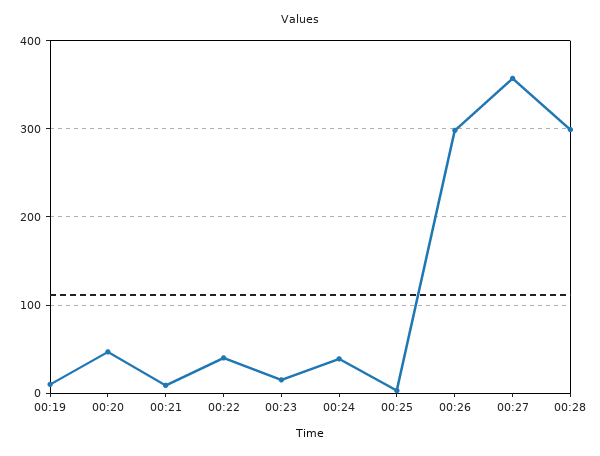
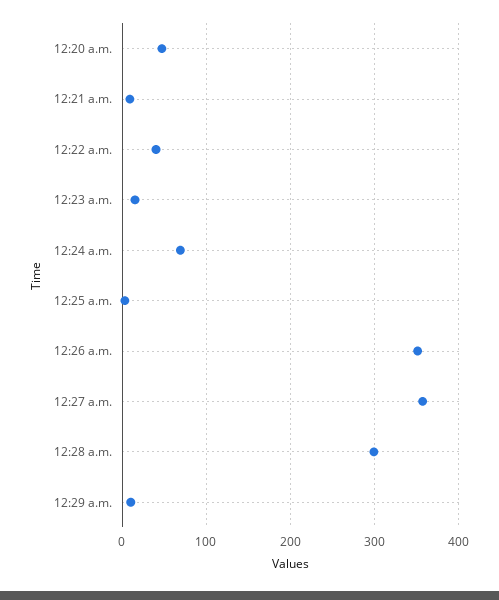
00:19: 10 -> none
00:24: 40 -> 70
00:26: 300 -> 350
12:29 a.m.: none -> 10

